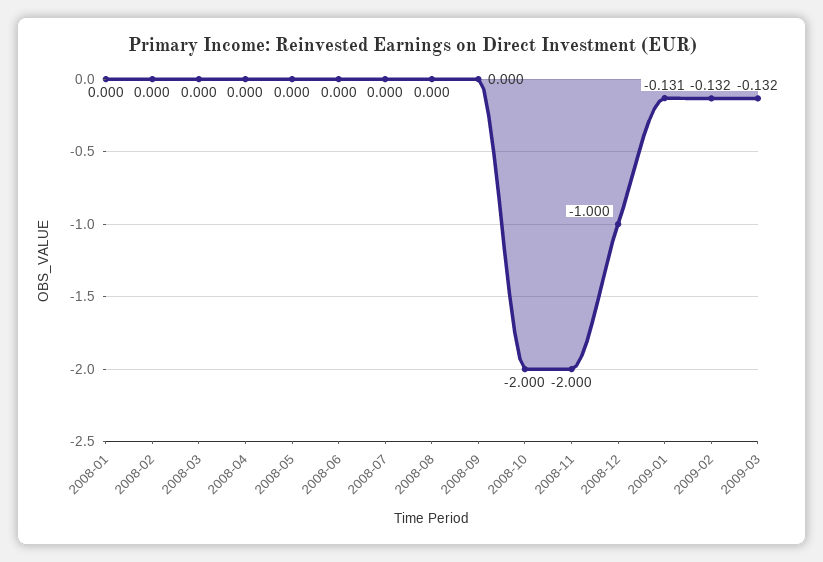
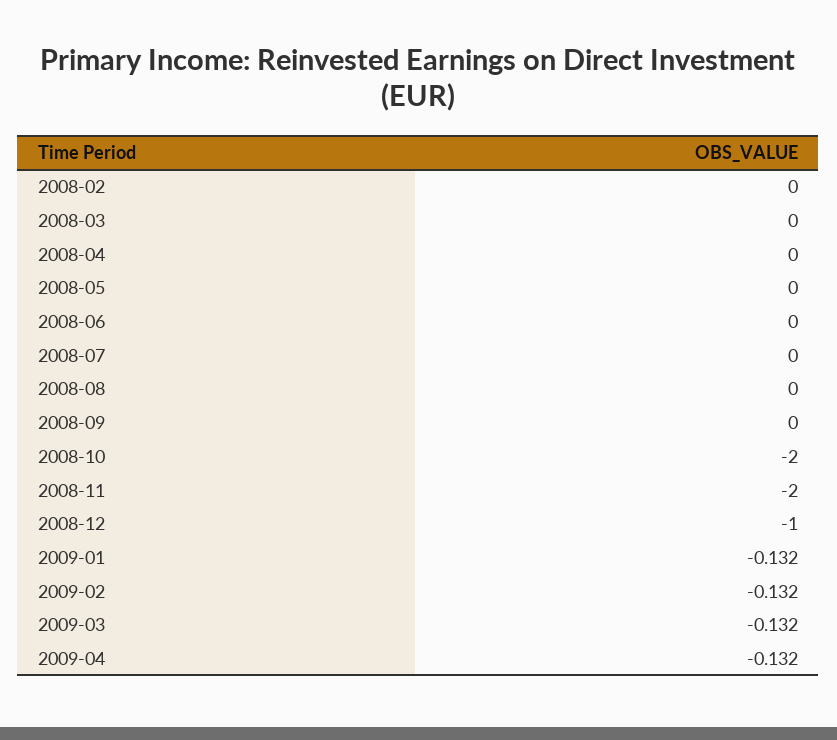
2008-01: 0 -> none
2009-01: -0.131 -> -0.132
2009-04: none -> -0.132

